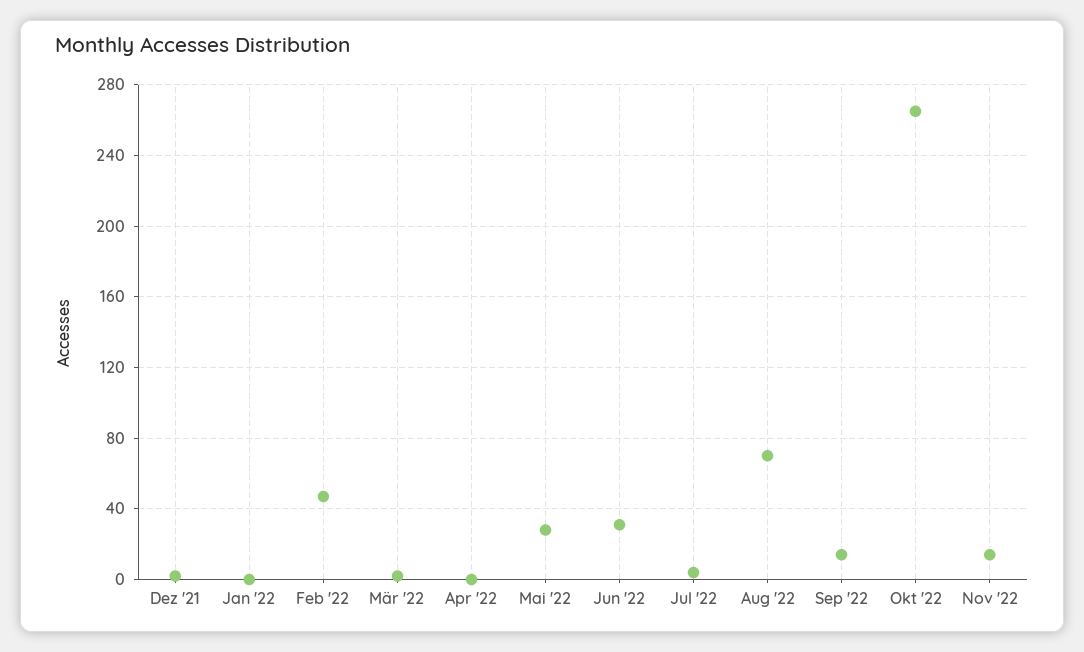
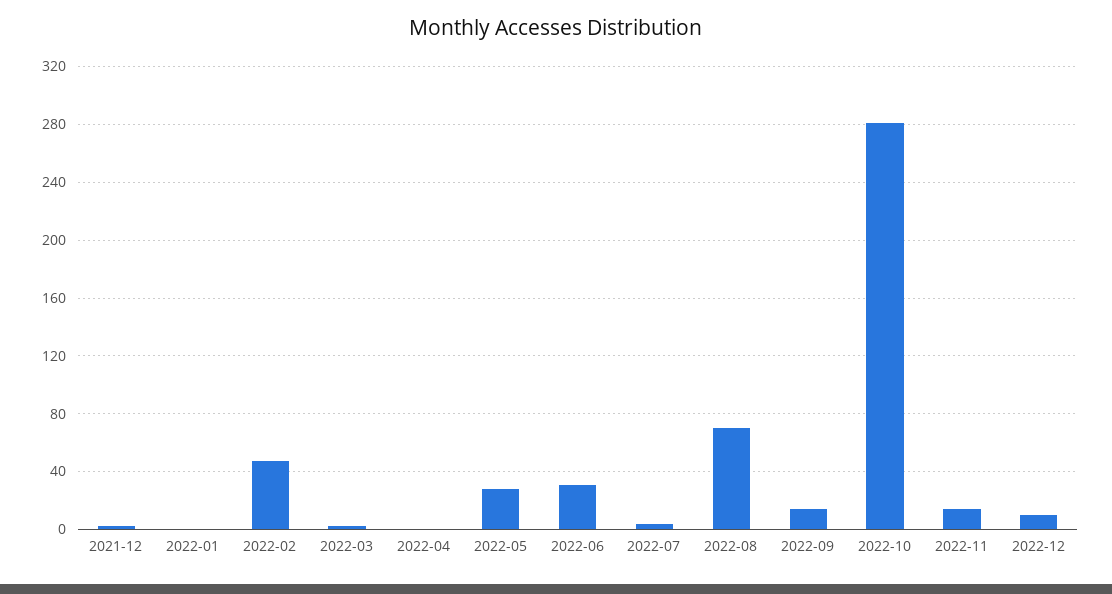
Okt '22: 265 -> 280
2022-12: none -> 10

